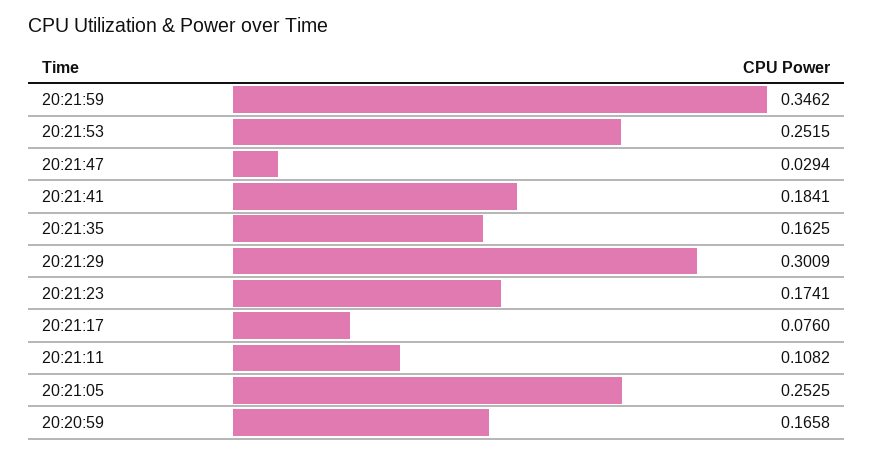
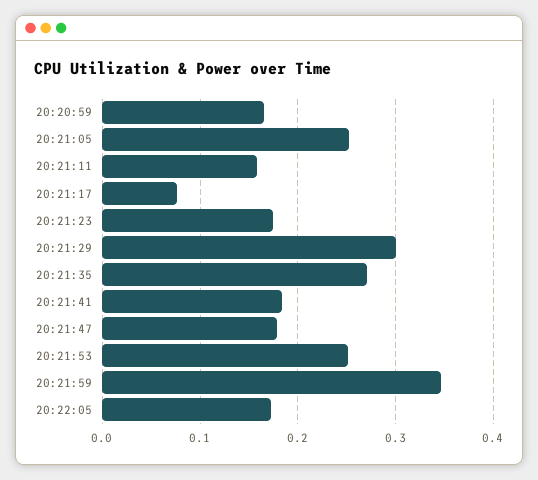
20:21:47: 0.0294 -> 0.18
20:21:35: 0.1625 -> 0.27
20:21:11: 0.1082 -> 0.16
20:22:05: none -> 0.17

